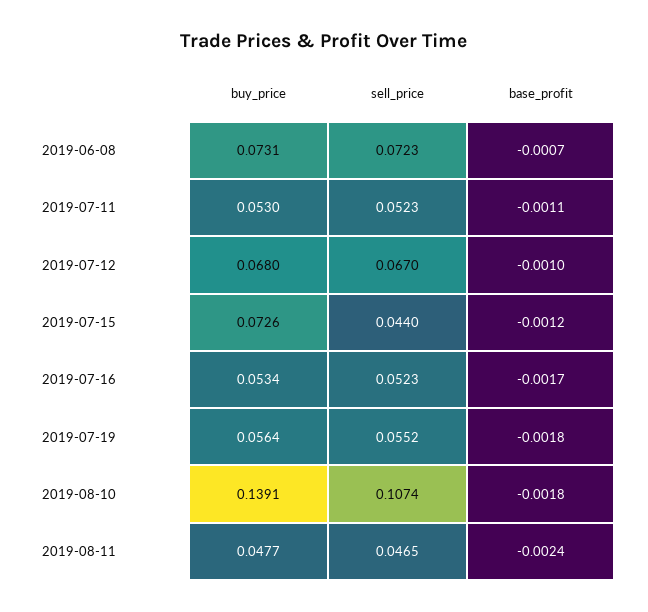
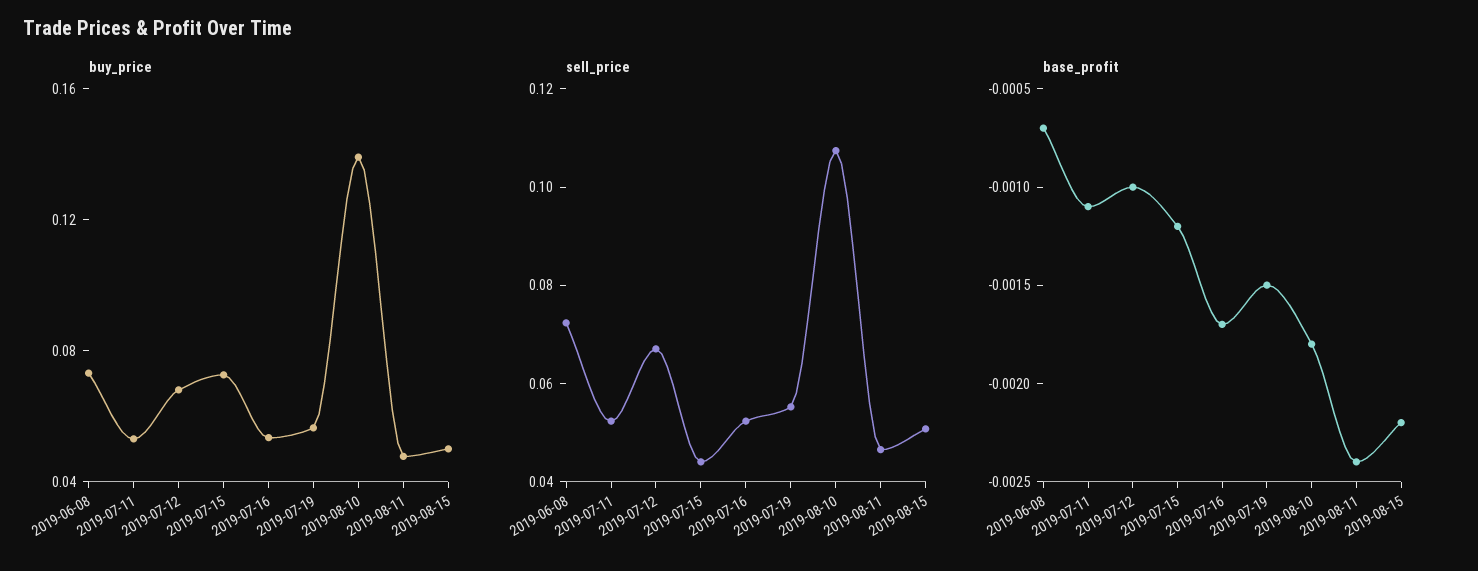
base_profit, 2019-07-19: -0.0018 -> -0.0015
buy_price, 2019-08-15: none -> 0.05
sell_price, 2019-08-15: none -> 0.05
base_profit, 2019-08-15: none -> -0.0022

